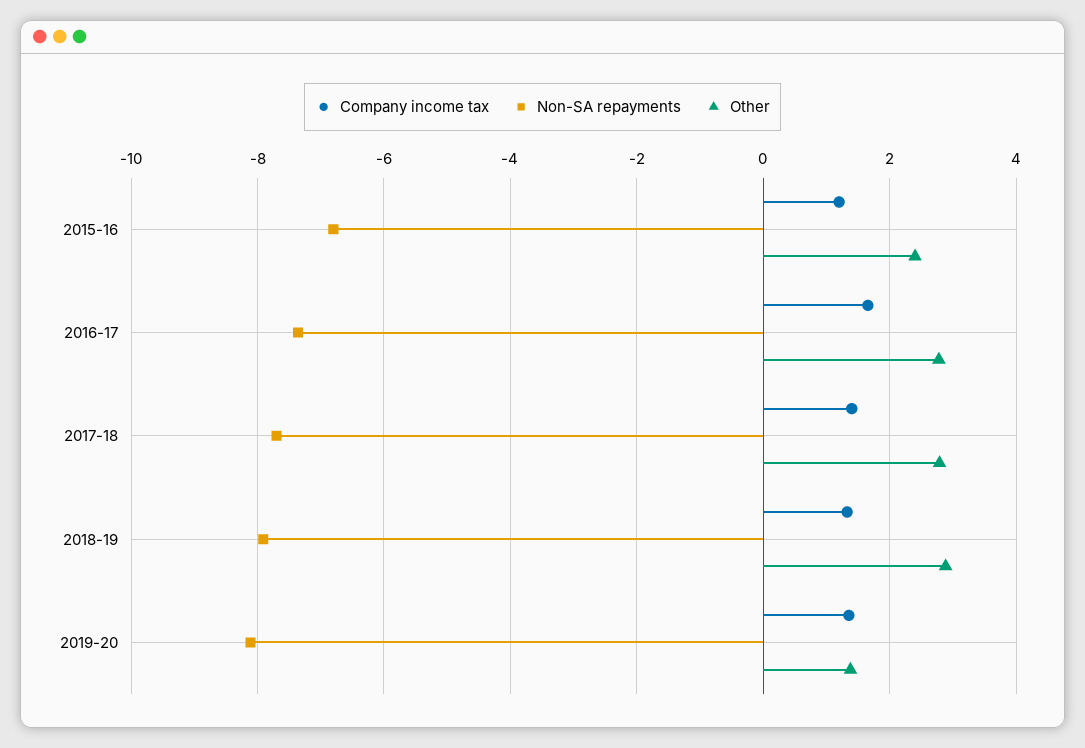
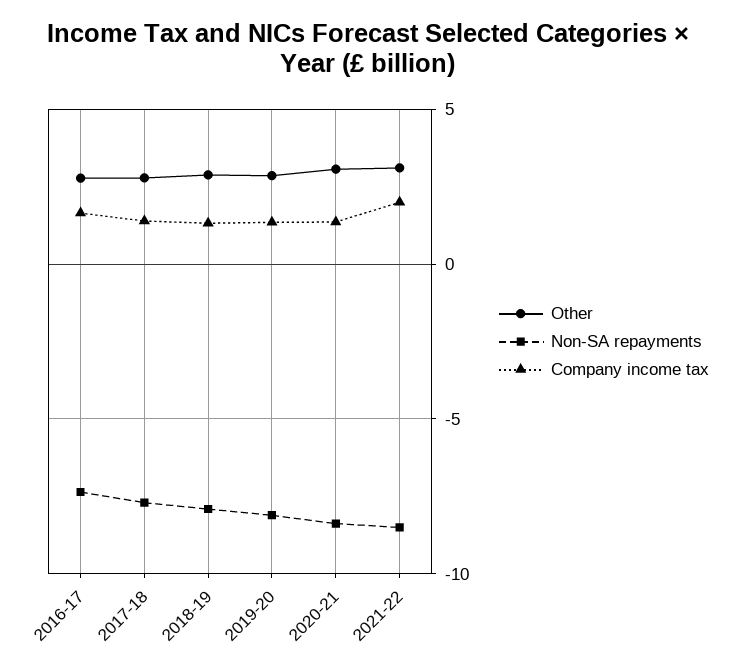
Company income tax, 2015-16: 1.2 -> none
Non-SA repayments, 2015-16: -6.8 -> none
Other, 2015-16: 2.4 -> none
Other, 2019-20: 1.4 -> 3
Other, 2020-21: none -> 3
Non-SA repayments, 2020-21: none -> -8.5
Company income tax, 2020-21: none -> 1.5
Other, 2021-22: none -> 3
Non-SA repayments, 2021-22: none -> -8.5
Company income tax, 2021-22: none -> 2

